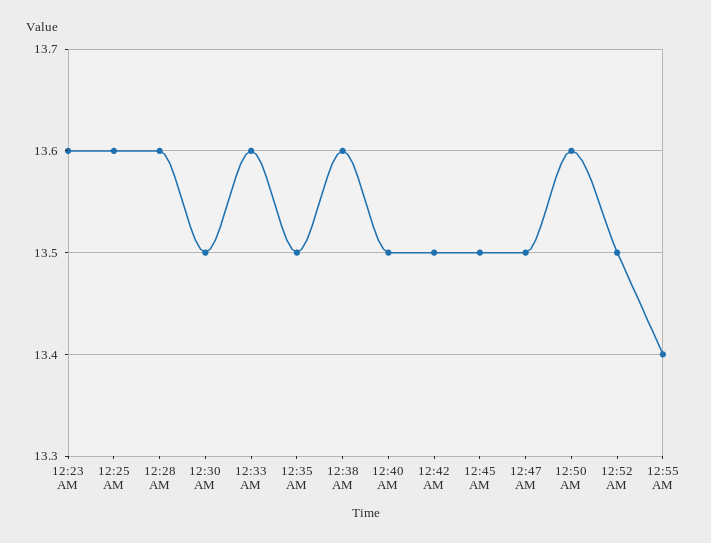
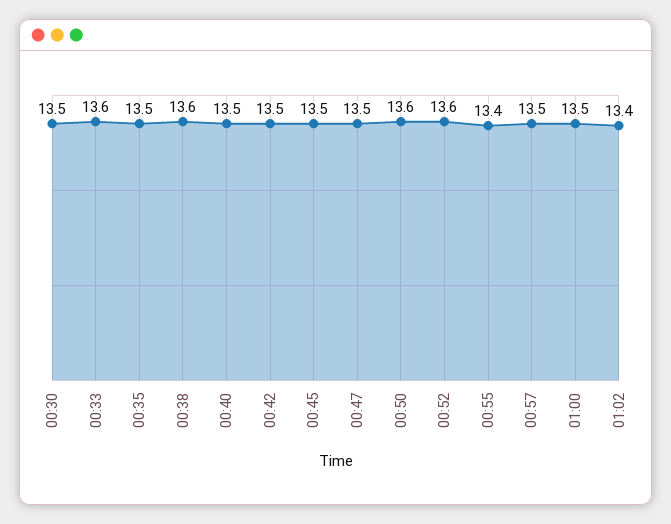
12:23 AM: 13.6 -> none
12:25 AM: 13.6 -> none
12:28 AM: 13.6 -> none
12:52 AM: 13.5 -> 13.6
00:57: none -> 13.5
01:00: none -> 13.5
01:02: none -> 13.4

